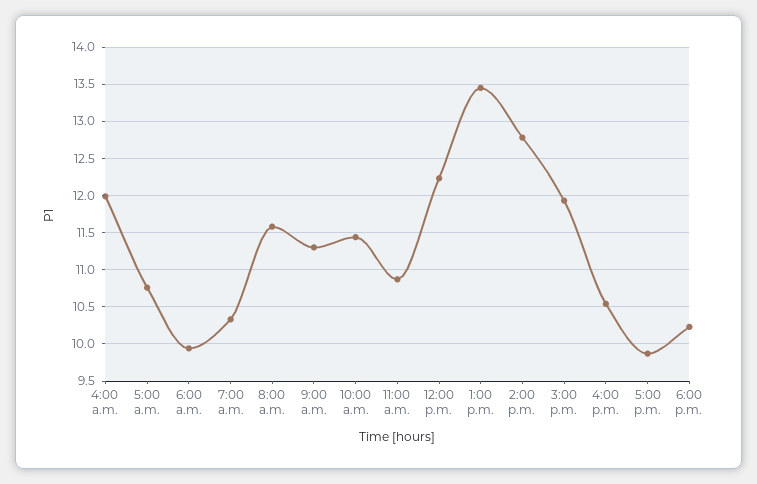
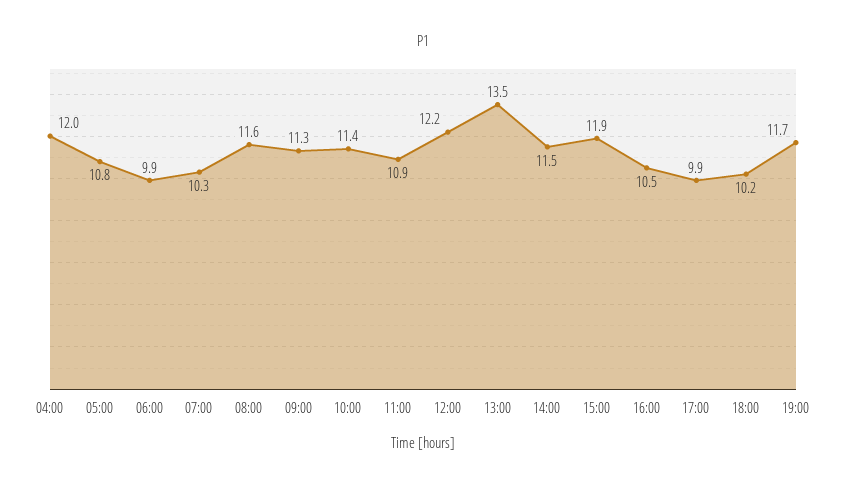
2:00 p.m.: 12.8 -> 11.5
19:00: none -> 11.7

